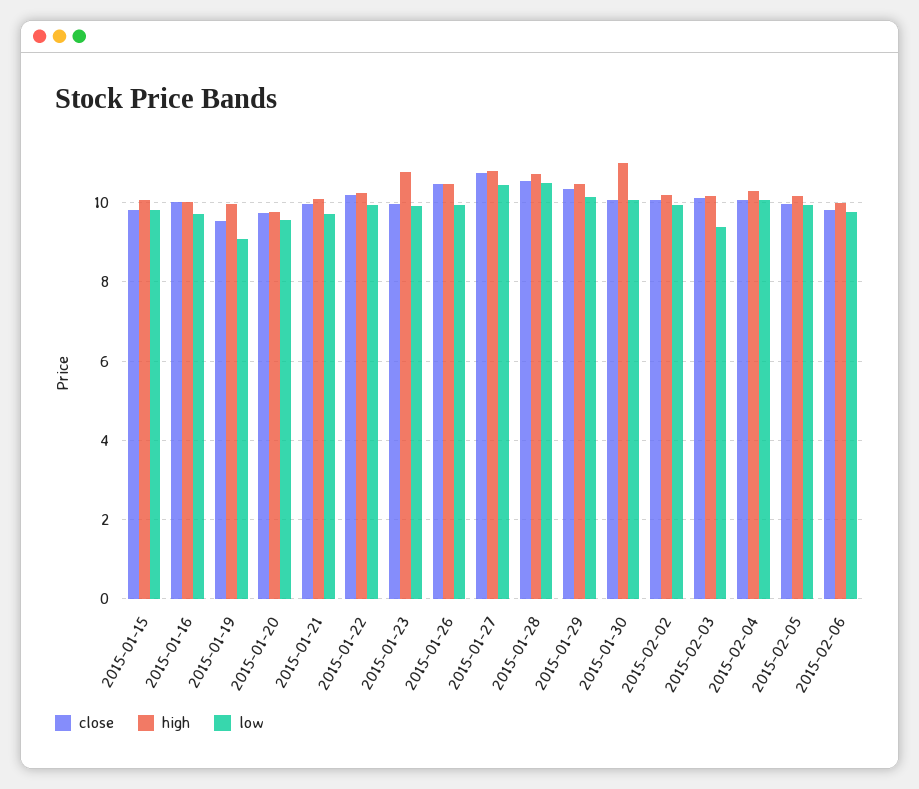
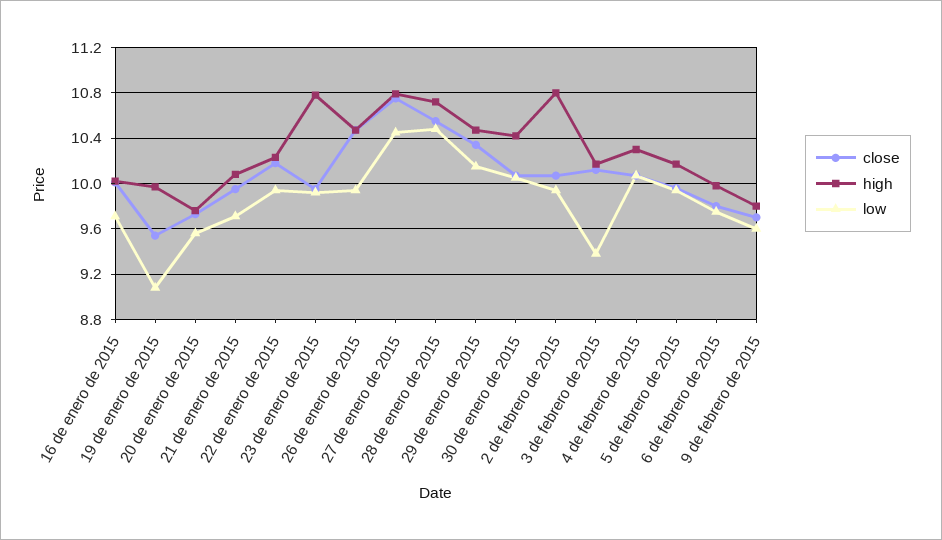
close, 2015-01-15: 9.8 -> none
high, 2015-01-15: 10 -> none
low, 2015-01-15: 9.8 -> none
high, 2015-01-30: 11 -> 10.4
high, 2015-02-02: 10.2 -> 10.8
close, 9 de febrero de 2015: none -> 9.7
high, 9 de febrero de 2015: none -> 9.8
low, 9 de febrero de 2015: none -> 9.6

